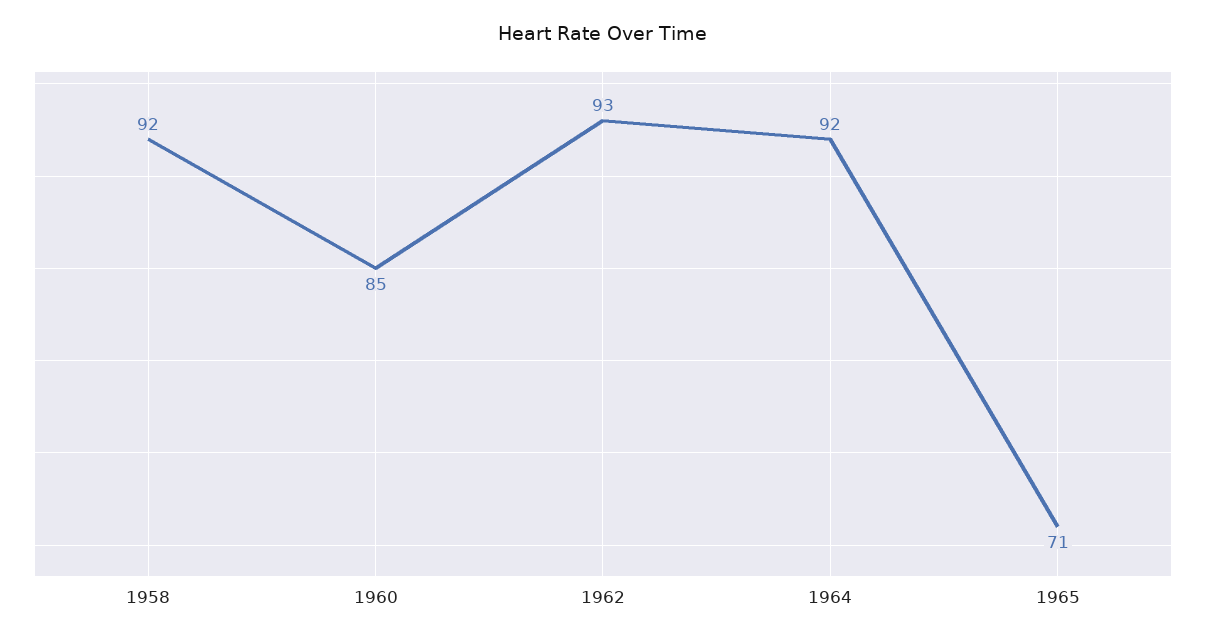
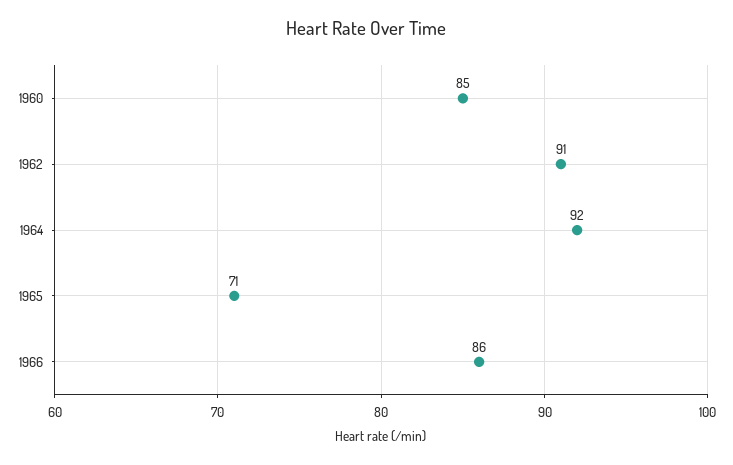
1958: 92 -> none
1962: 93 -> 91
1966: none -> 86

